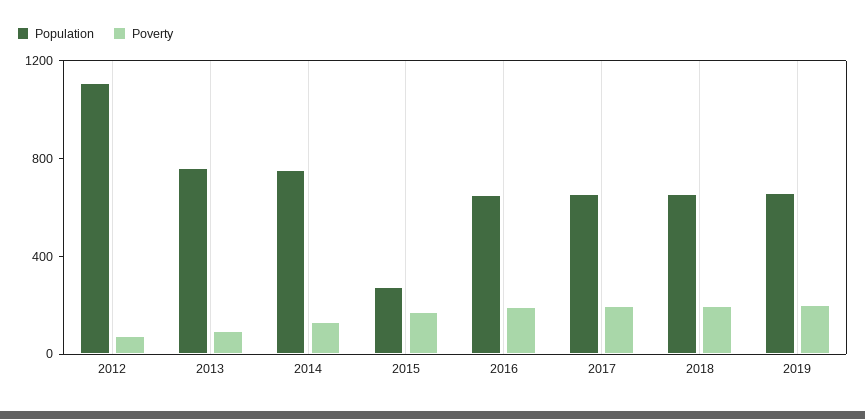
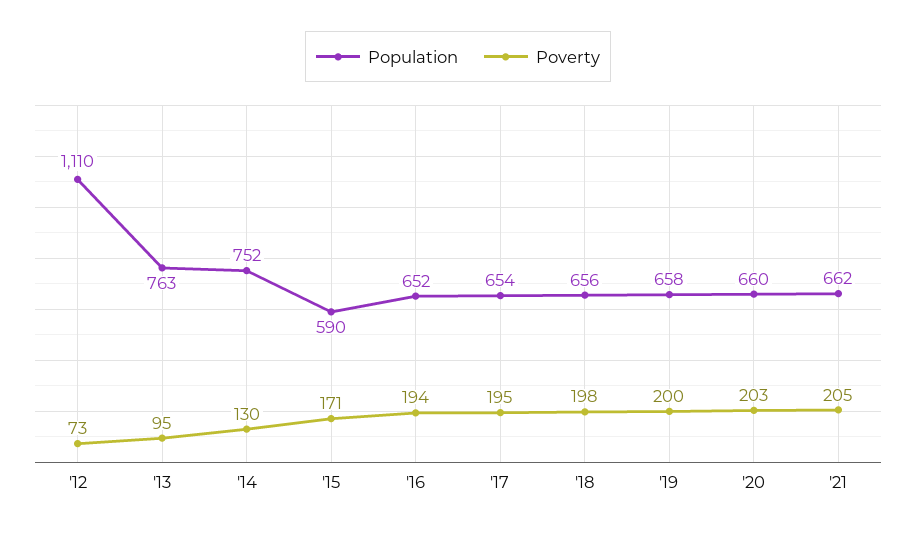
Population, 2015: 300 -> 590
Population, '20: none -> 660
Poverty, '20: none -> 203
Population, '21: none -> 662
Poverty, '21: none -> 205

